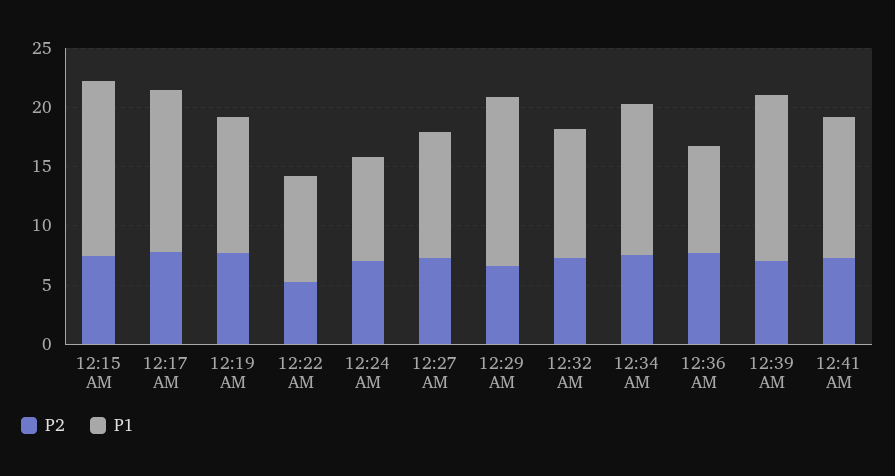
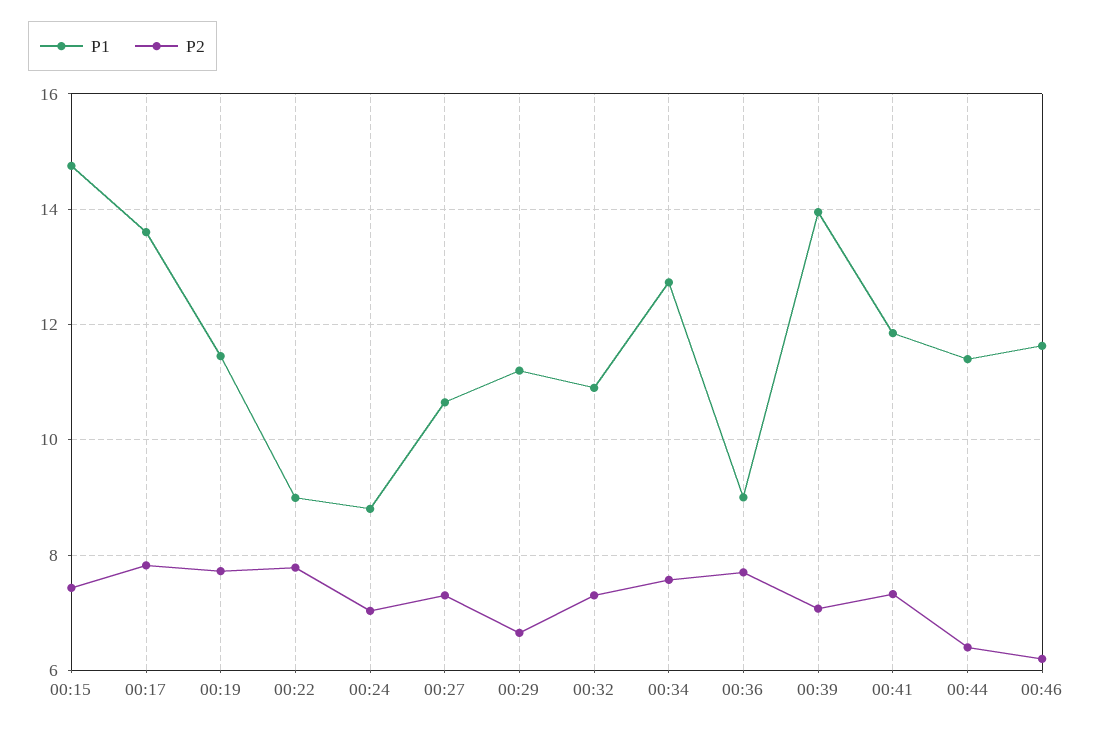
P2, 12:22 AM: 5 -> 7.8
P1, 12:29 AM: 14 -> 11.2
P1, 00:44: none -> 11.4
P2, 00:44: none -> 6.4
P1, 00:46: none -> 11.6
P2, 00:46: none -> 6.2

